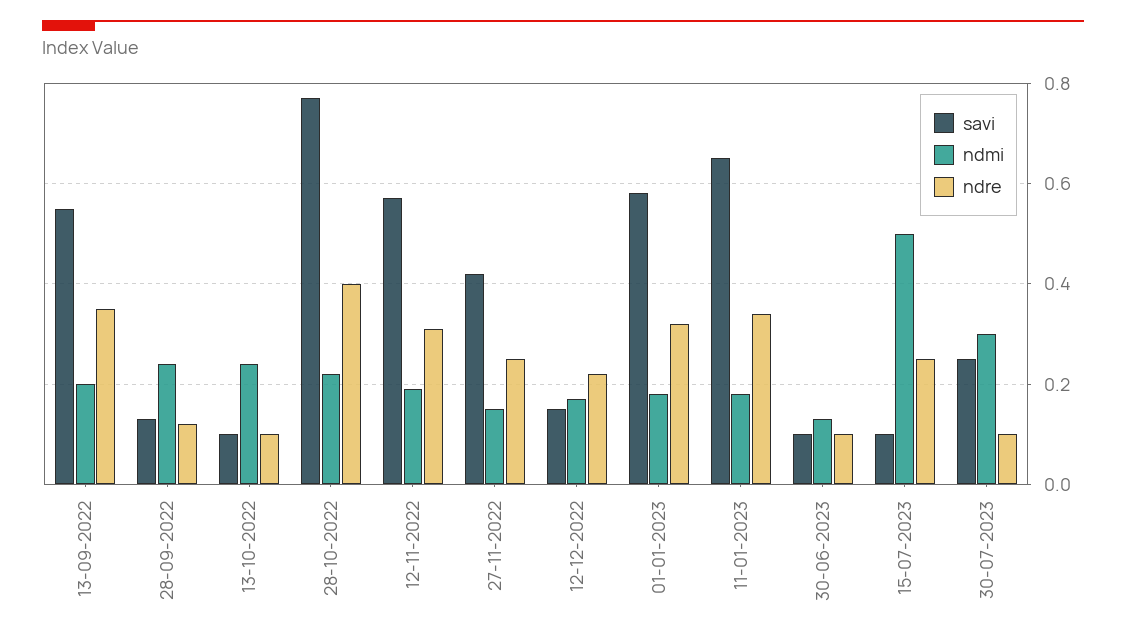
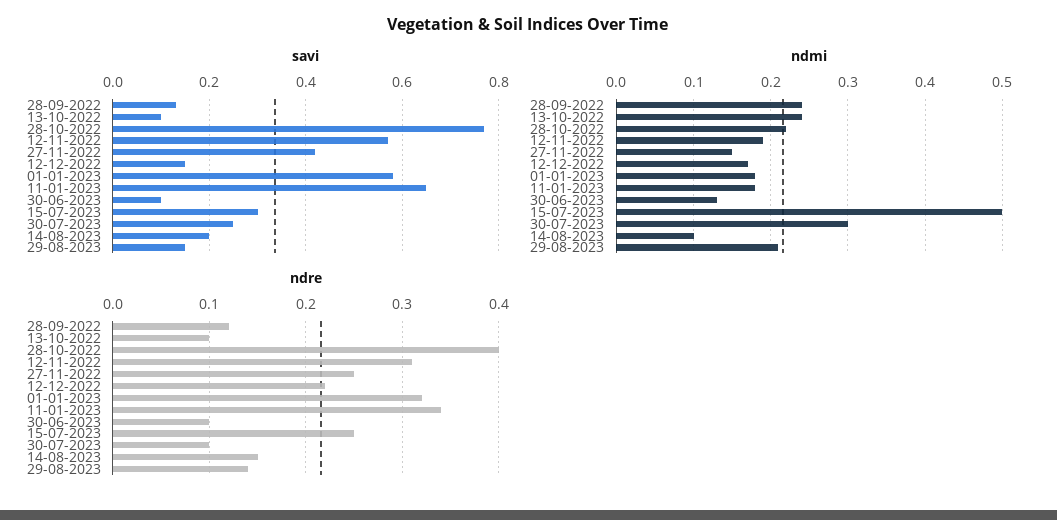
savi, 13-09-2022: 0.55 -> none
ndmi, 13-09-2022: 0.2 -> none
ndre, 13-09-2022: 0.35 -> none
savi, 15-07-2023: 0.1 -> 0.3
savi, 14-08-2023: none -> 0.2
savi, 29-08-2023: none -> 0.15
ndmi, 14-08-2023: none -> 0.1
ndmi, 29-08-2023: none -> 0.21
ndre, 14-08-2023: none -> 0.15
ndre, 29-08-2023: none -> 0.14

